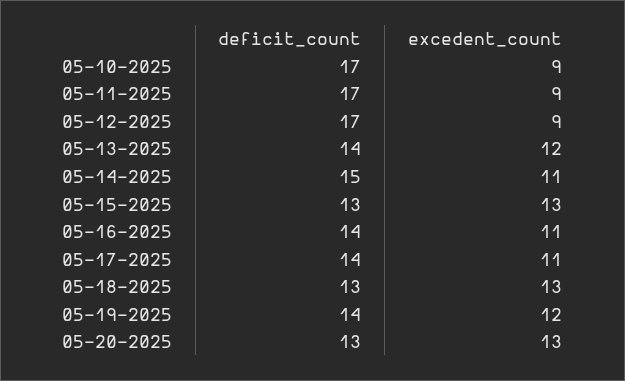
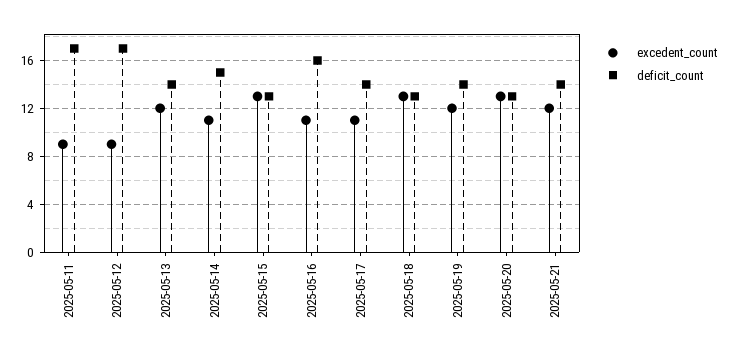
deficit_count, 05-10-2025: 17 -> none
excedent_count, 05-10-2025: 9 -> none
deficit_count, 05-16-2025: 14 -> 16
excedent_count, 2025-05-21: none -> 12
deficit_count, 2025-05-21: none -> 14

